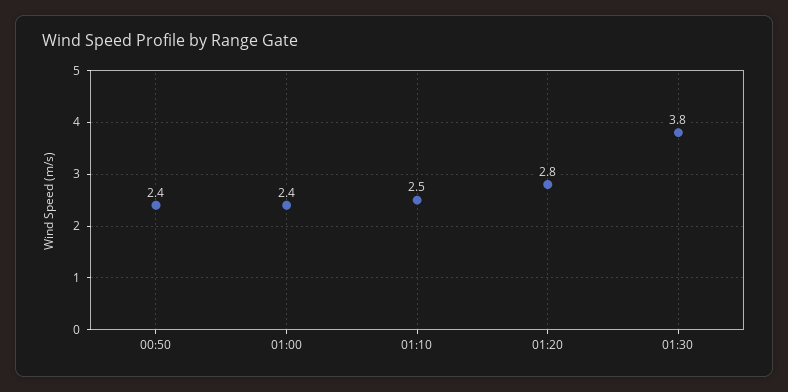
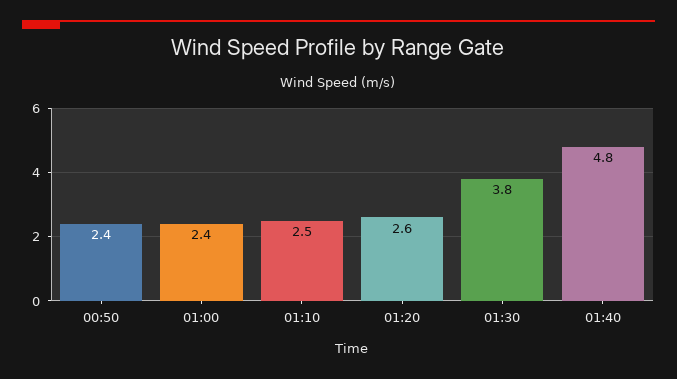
01:20: 2.8 -> 2.6
01:40: none -> 4.8

